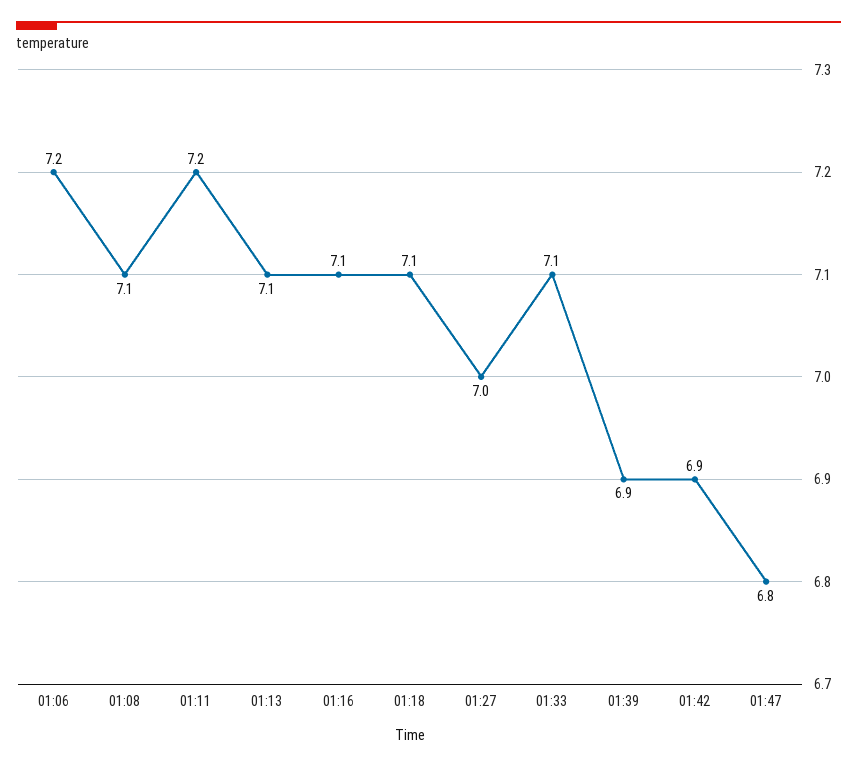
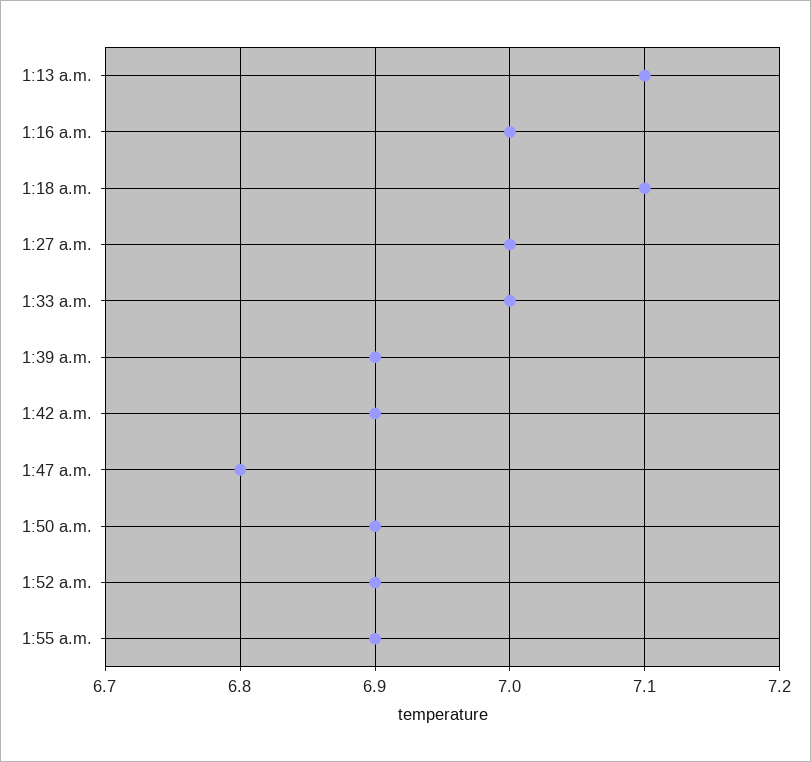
01:06: 7.2 -> none
01:08: 7.1 -> none
01:11: 7.2 -> none
01:16: 7.1 -> 7
01:33: 7.1 -> 7
1:50 a.m.: none -> 6.9
1:52 a.m.: none -> 6.9
1:55 a.m.: none -> 6.9

